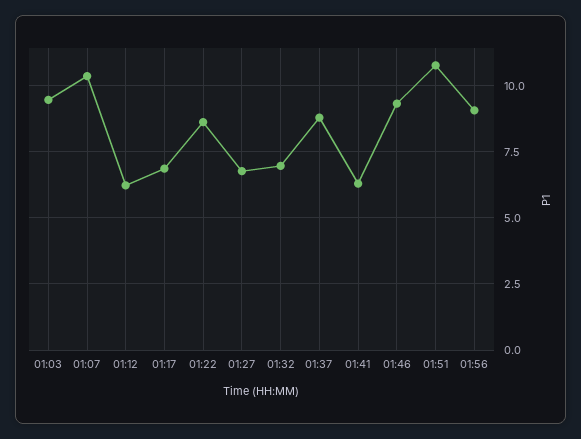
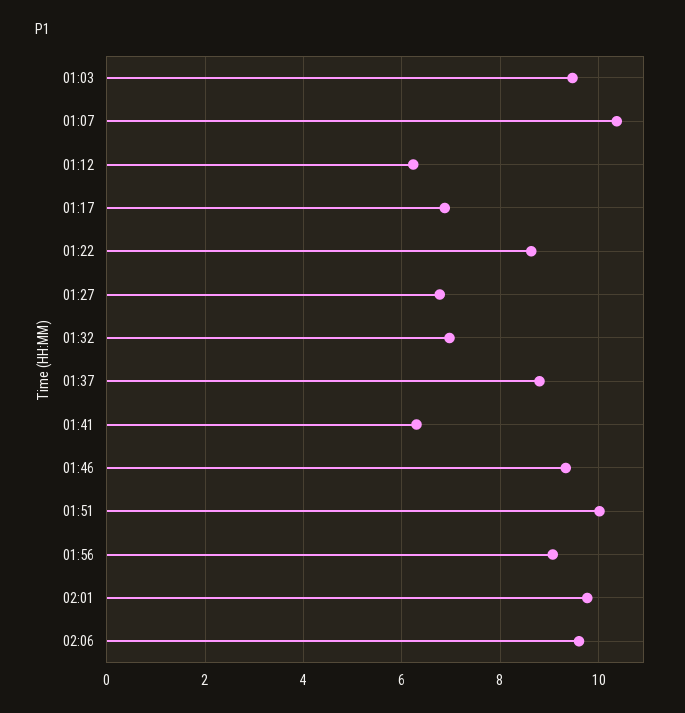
01:51: 10.75 -> 10
02:01: none -> 9.8
02:06: none -> 9.6

